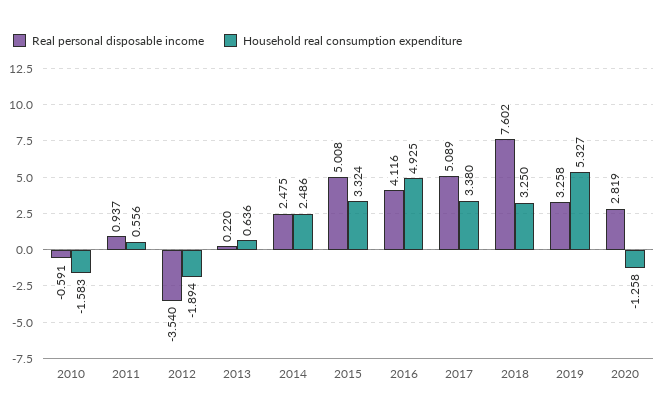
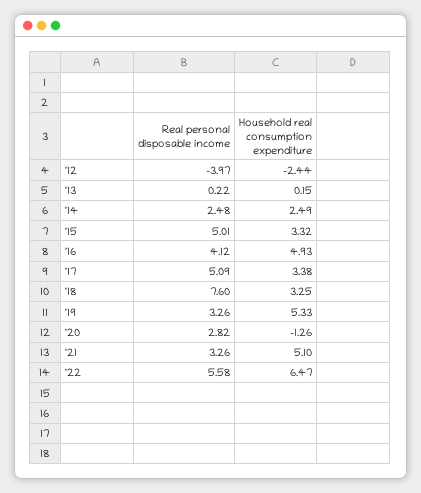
Real personal disposable income, 2010: -0.591 -> none
Household real consumption expenditure, 2010: -1.583 -> none
Real personal disposable income, 2011: 0.937 -> none
Household real consumption expenditure, 2011: 0.556 -> none
Real personal disposable income, 2012: -3.54 -> -3.97
Household real consumption expenditure, 2012: -1.894 -> -2.44
Household real consumption expenditure, 2013: 0.636 -> 0.15
Real personal disposable income, '21: none -> 3.26
Household real consumption expenditure, '21: none -> 5.1
Real personal disposable income, '22: none -> 5.58
Household real consumption expenditure, '22: none -> 6.47

